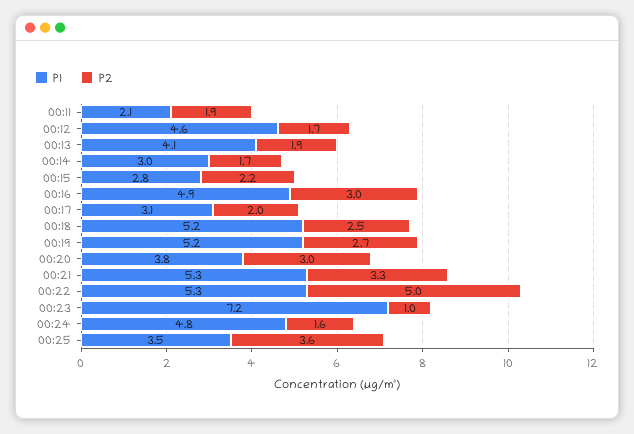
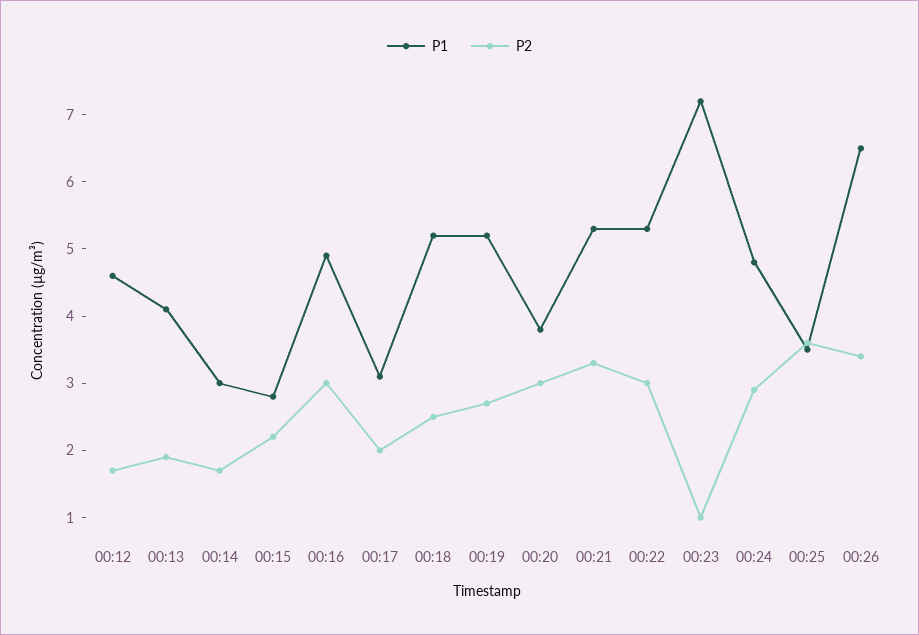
P1, 00:11: 2.1 -> none
P2, 00:11: 1.9 -> none
P2, 00:22: 5 -> 3
P2, 00:24: 1.6 -> 3
P1, 00:26: none -> 6.5
P2, 00:26: none -> 3.5

